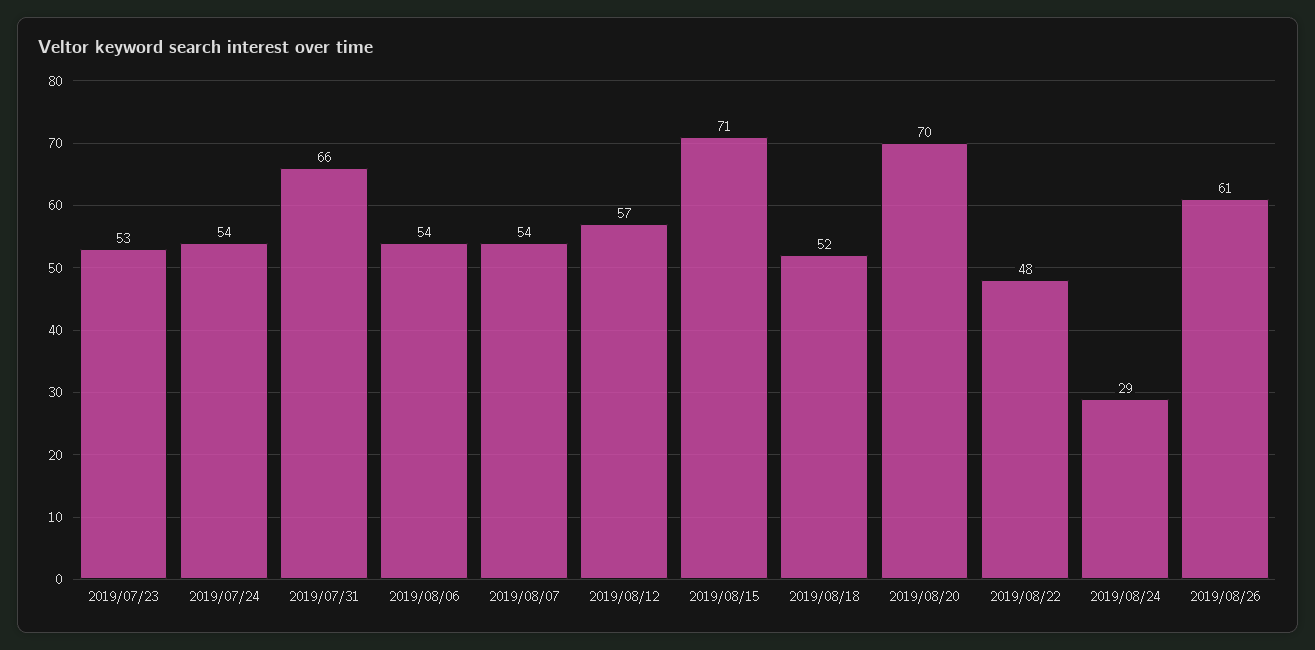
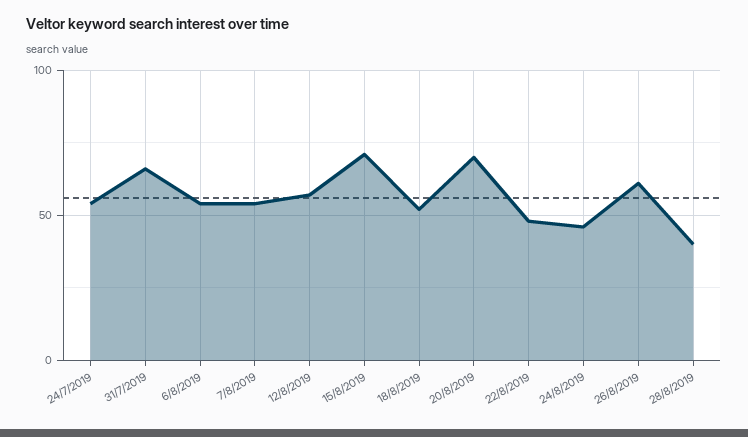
2019/07/23: 53 -> none
2019/08/24: 29 -> 45
28/8/2019: none -> 40

